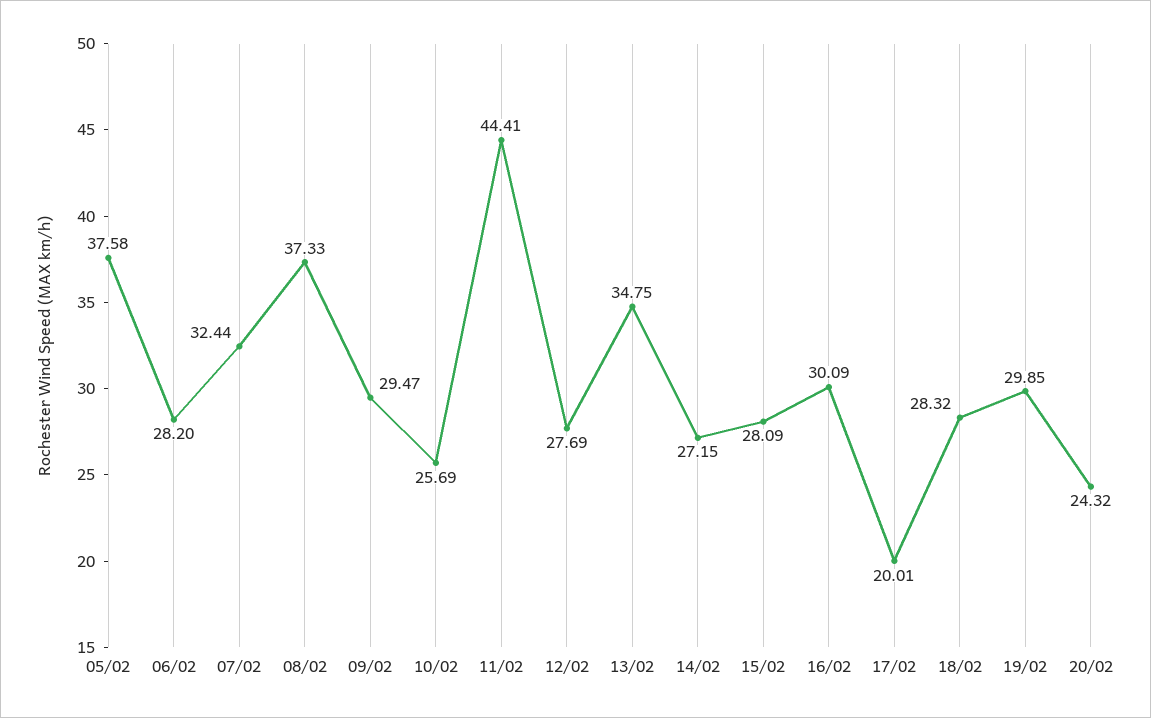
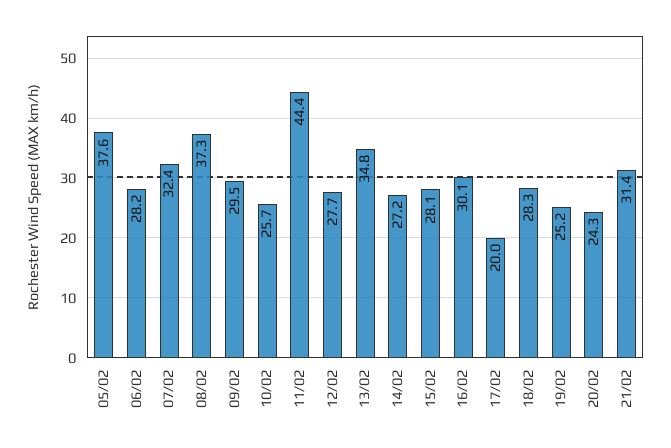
19/02: 29.85 -> 25.2
21/02: none -> 31.4

